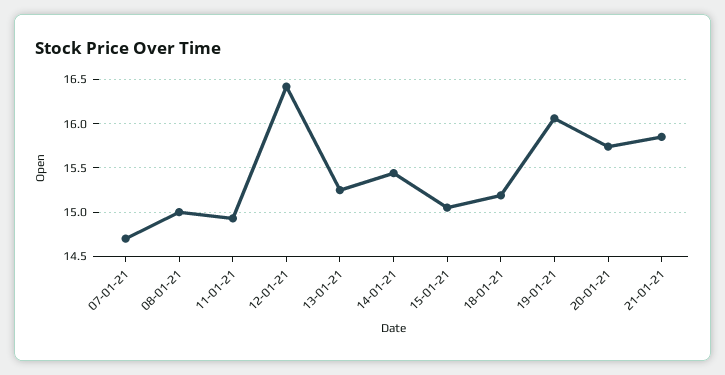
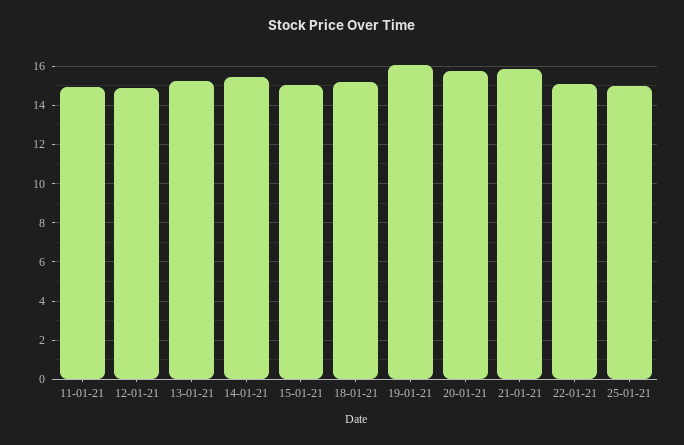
07-01-21: 14.7 -> none
08-01-21: 15 -> none
12-01-21: 16.4 -> 15
22-01-21: none -> 15
25-01-21: none -> 15

